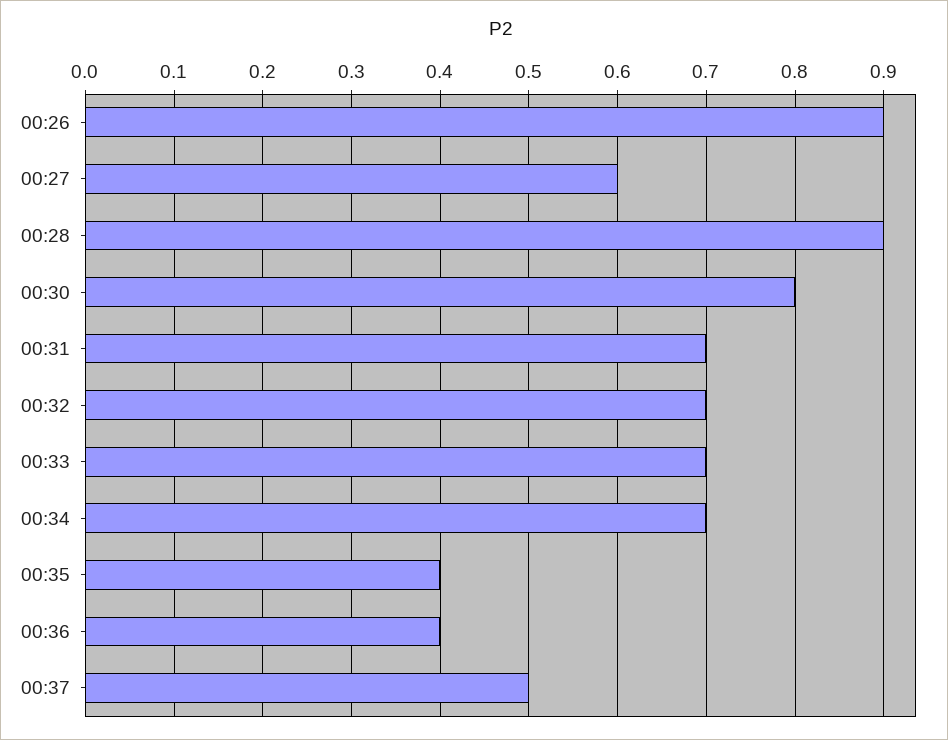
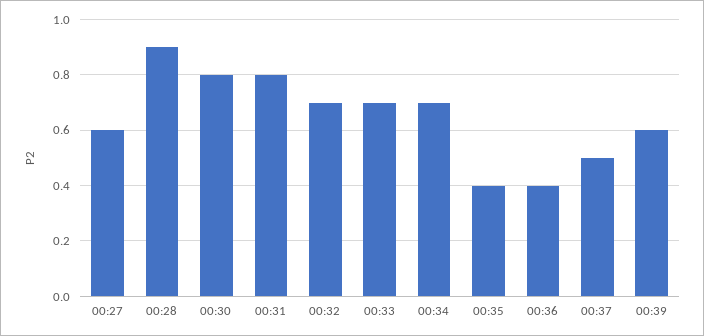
00:26: 0.9 -> none
00:31: 0.7 -> 0.8
00:39: none -> 0.6

